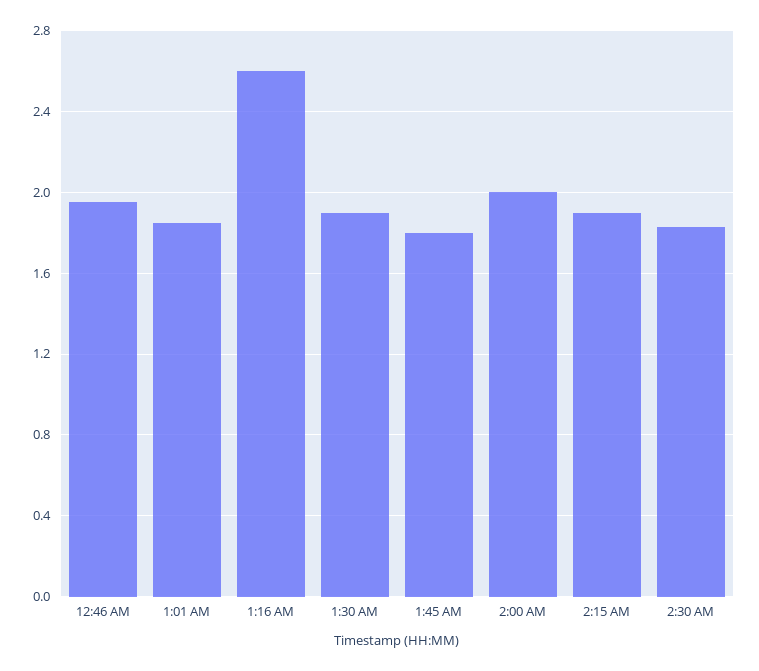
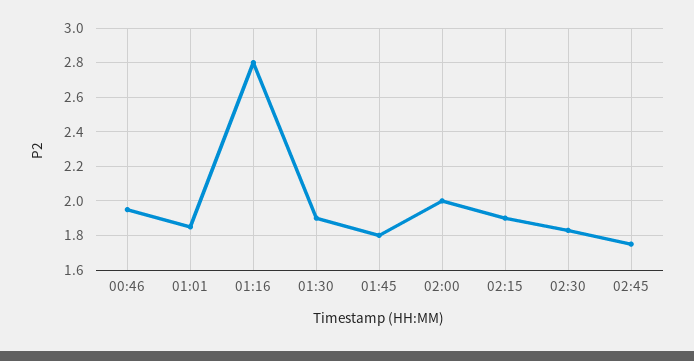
1:16 AM: 2.6 -> 2.8
02:45: none -> 1.75

